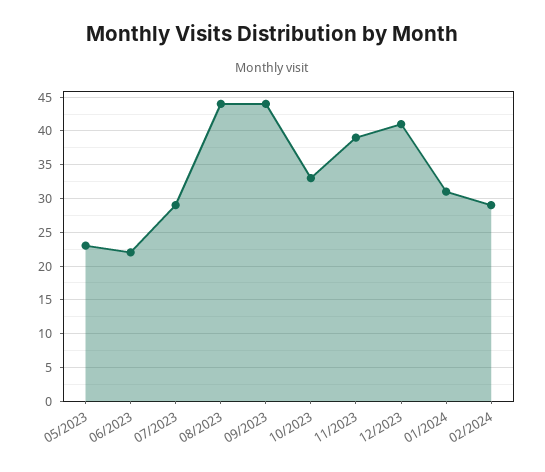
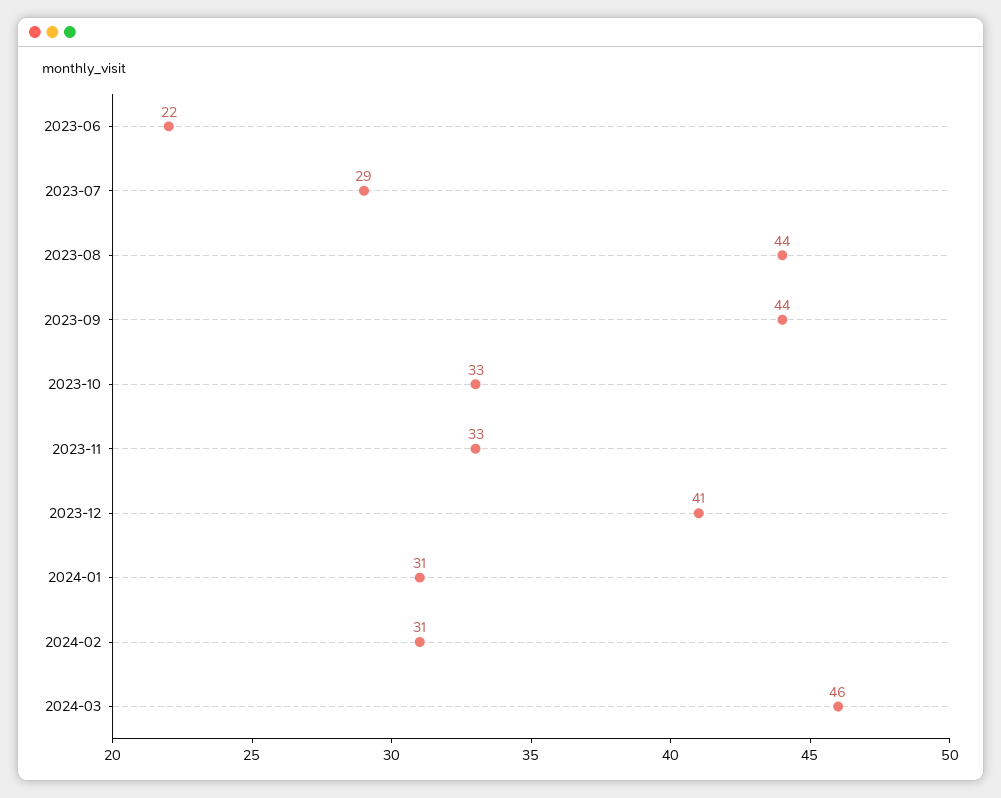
05/2023: 23 -> none
11/2023: 39 -> 33
02/2024: 29 -> 31
2024-03: none -> 46

